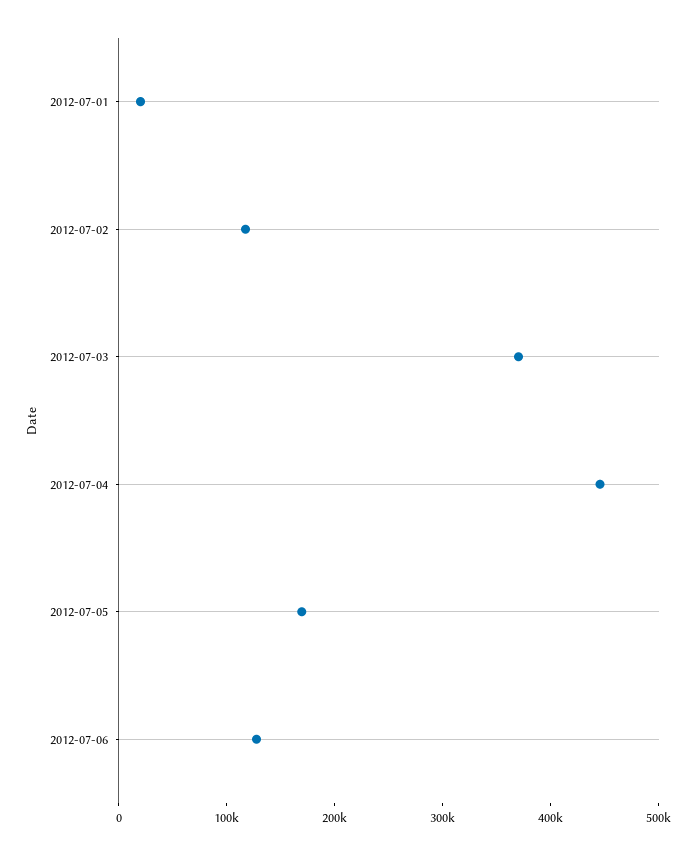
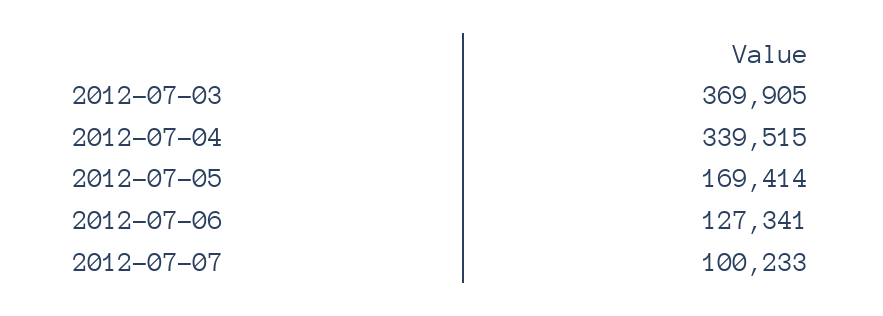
2012-07-01: 20000 -> none
2012-07-02: 120000 -> none
2012-07-04: 440000 -> 339515
2012-07-07: none -> 100233

